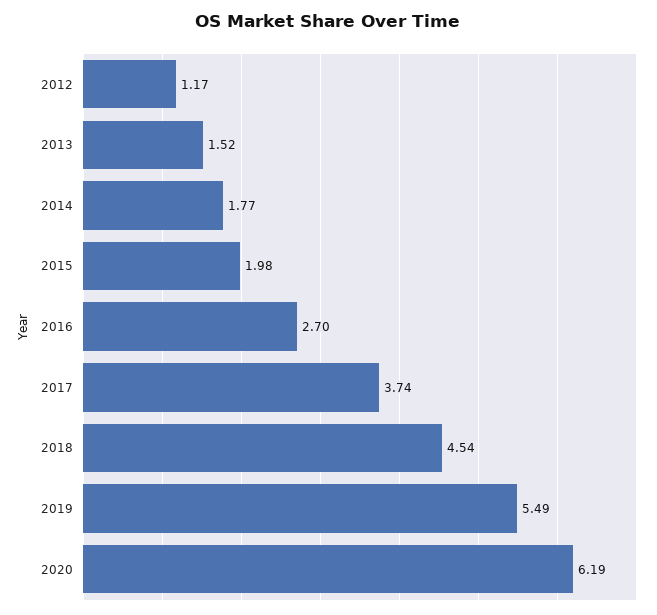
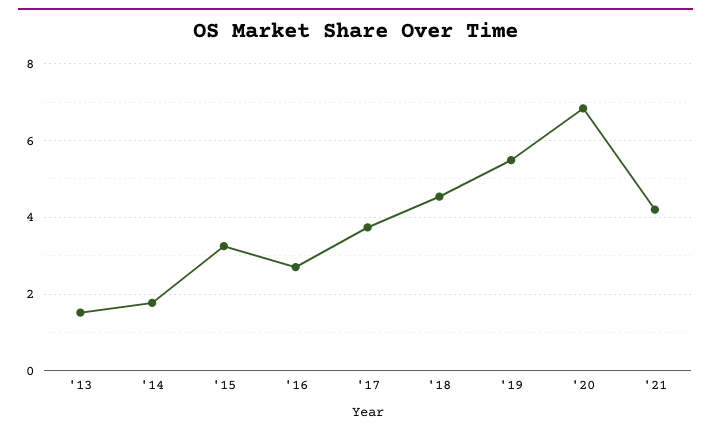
2012: 1.17 -> none
2015: 1.98 -> 3.2
2020: 6.19 -> 6.8
'21: none -> 4.2

